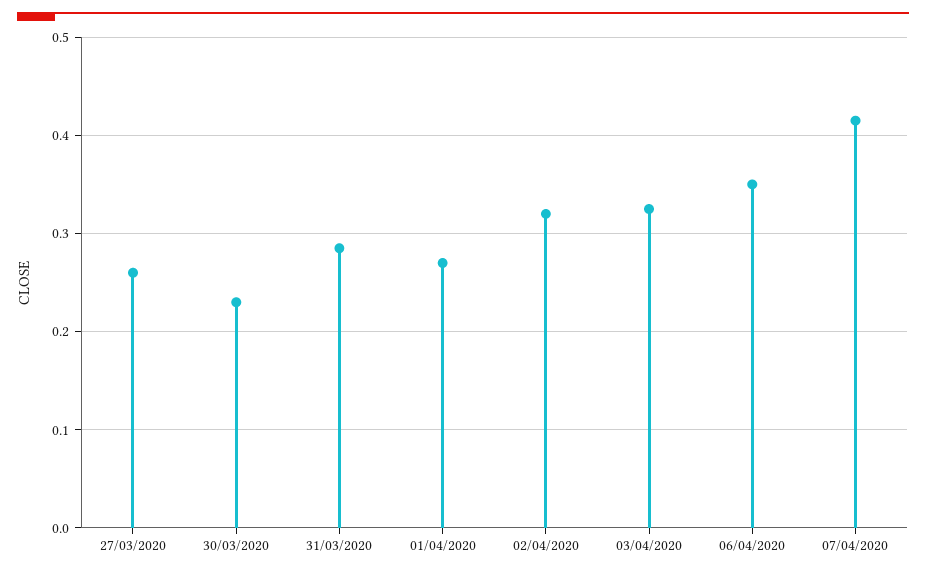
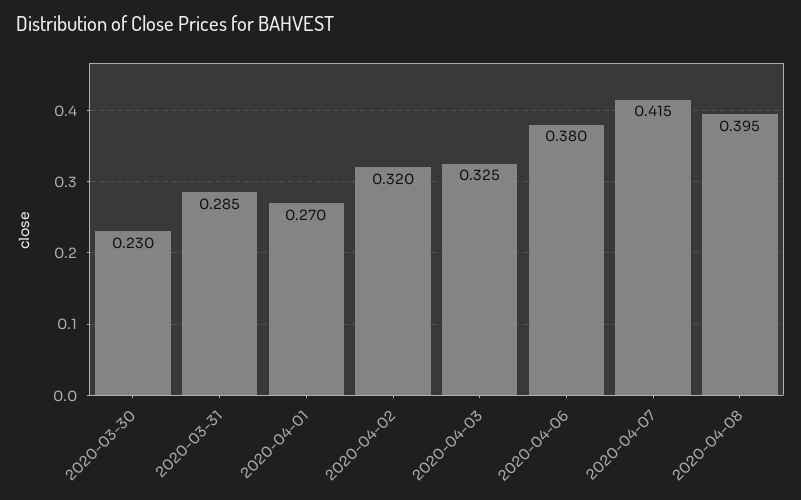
27/03/2020: 0.26 -> none
06/04/2020: 0.35 -> 0.38
2020-04-08: none -> 0.395

